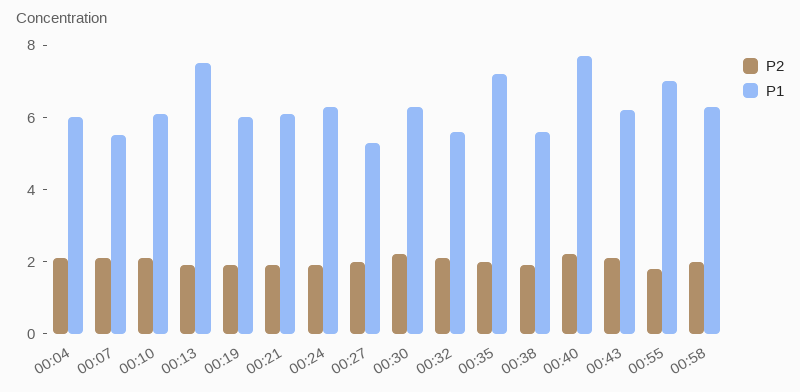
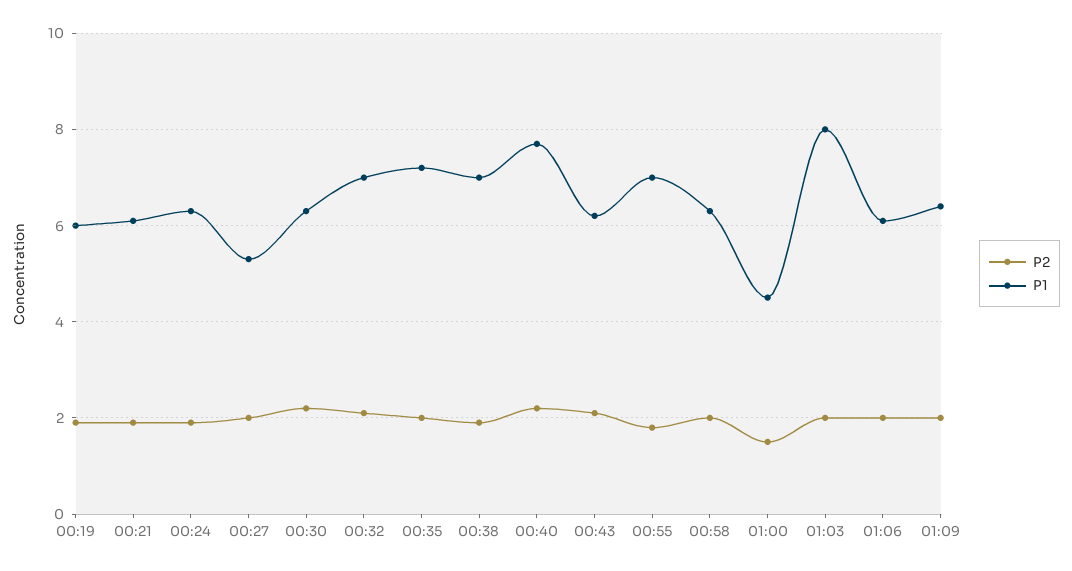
P2, 00:04: 2 -> none
P1, 00:04: 6 -> none
P2, 00:07: 2 -> none
P1, 00:07: 5.5 -> none
P2, 00:10: 2 -> none
P1, 00:10: 6 -> none
P2, 00:13: 2 -> none
P1, 00:13: 7.5 -> none
P1, 00:32: 5.5 -> 7
P1, 00:38: 5.5 -> 7
P2, 01:00: none -> 1.5
P1, 01:00: none -> 4.5
P2, 01:03: none -> 2
P1, 01:03: none -> 8
P2, 01:06: none -> 2
P1, 01:06: none -> 6
P2, 01:09: none -> 2
P1, 01:09: none -> 6.5

